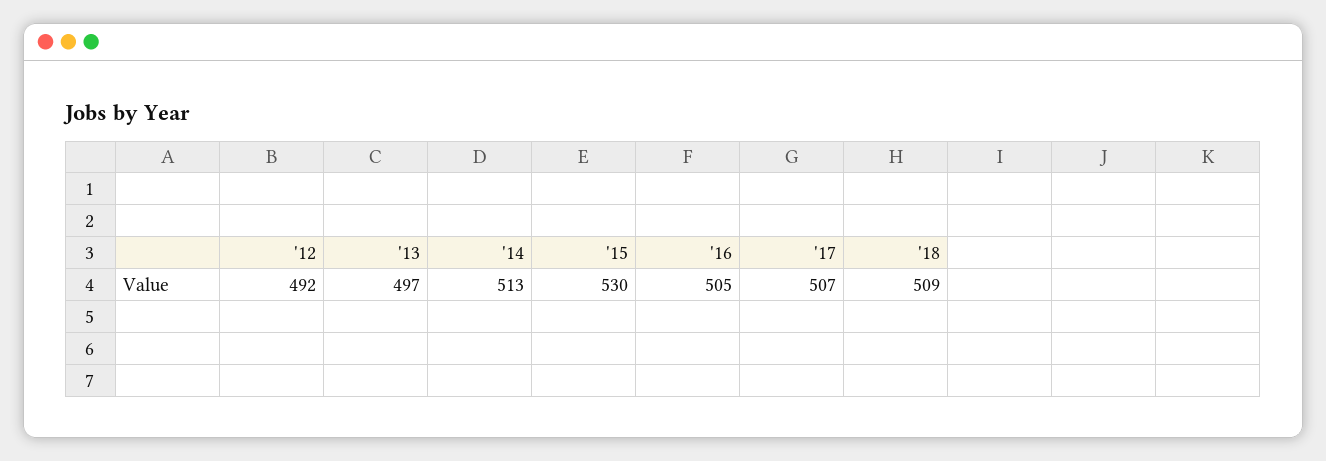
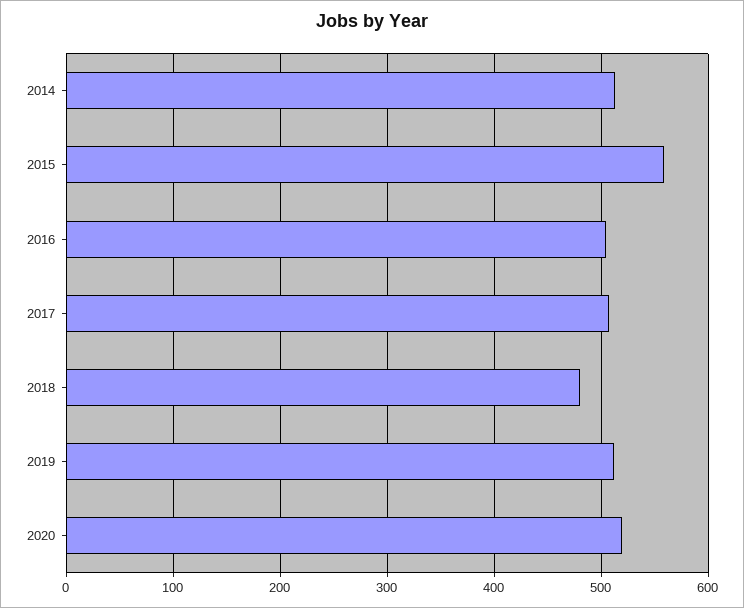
'12: 492 -> none
'13: 497 -> none
'15: 530 -> 560
'18: 509 -> 480
2019: none -> 510
2020: none -> 520

